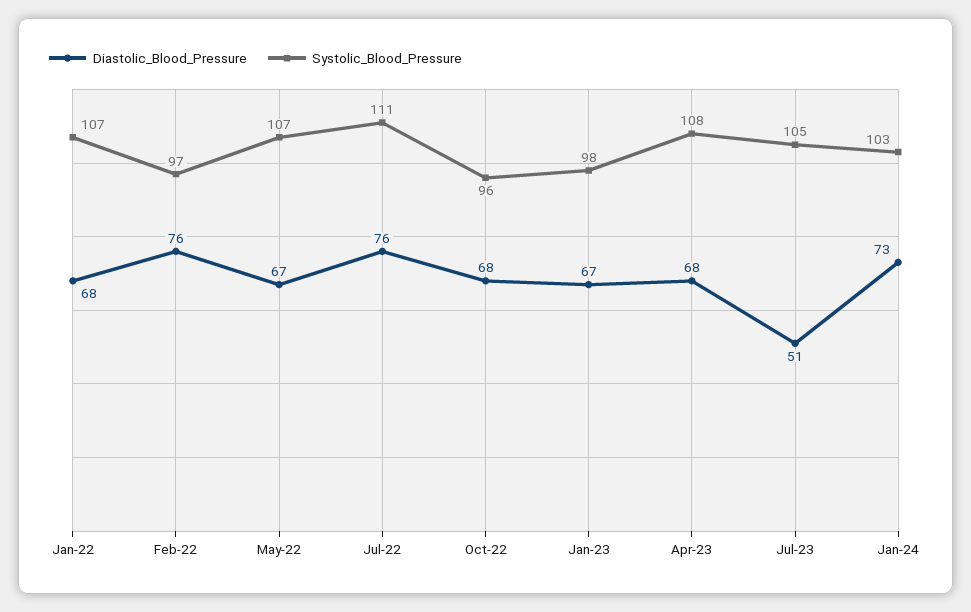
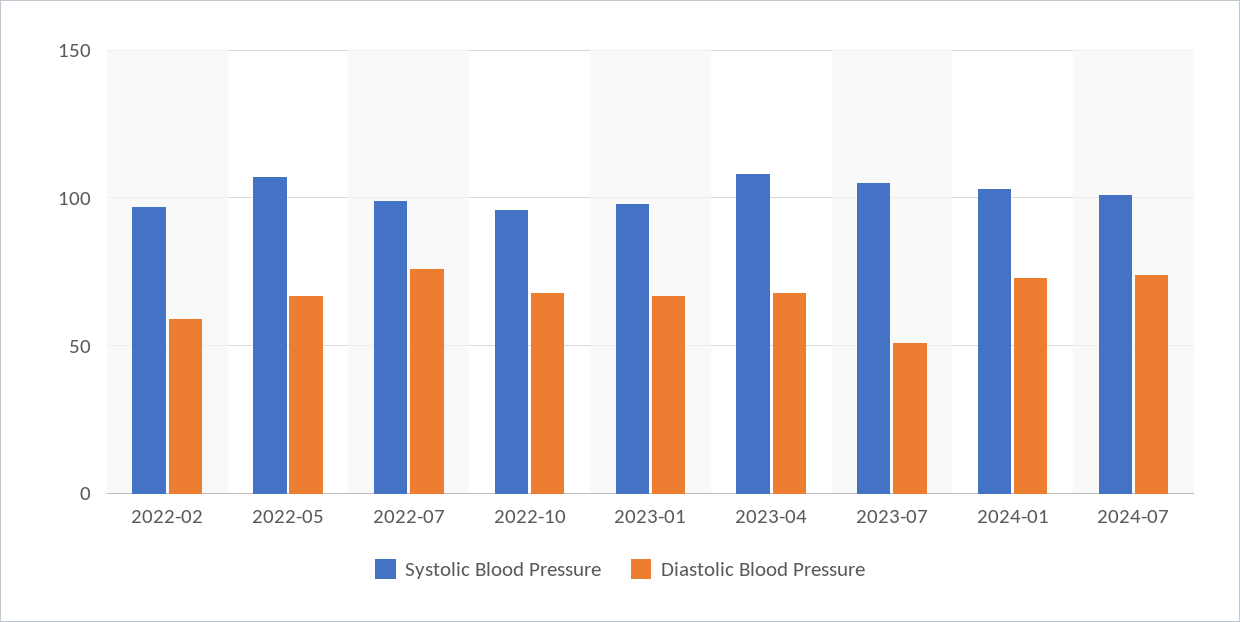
Diastolic_Blood_Pressure, Jan-22: 68 -> none
Systolic_Blood_Pressure, Jan-22: 107 -> none
Diastolic_Blood_Pressure, Feb-22: 76 -> 60
Systolic_Blood_Pressure, Jul-22: 111 -> 100
Systolic_Blood_Pressure, 2024-07: none -> 100
Diastolic_Blood_Pressure, 2024-07: none -> 75

